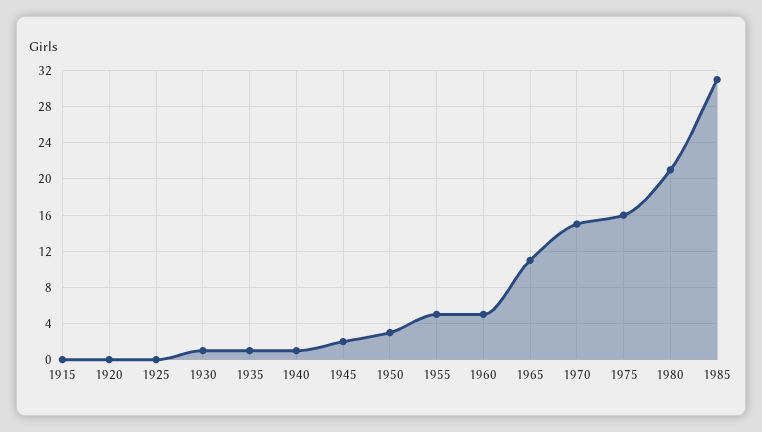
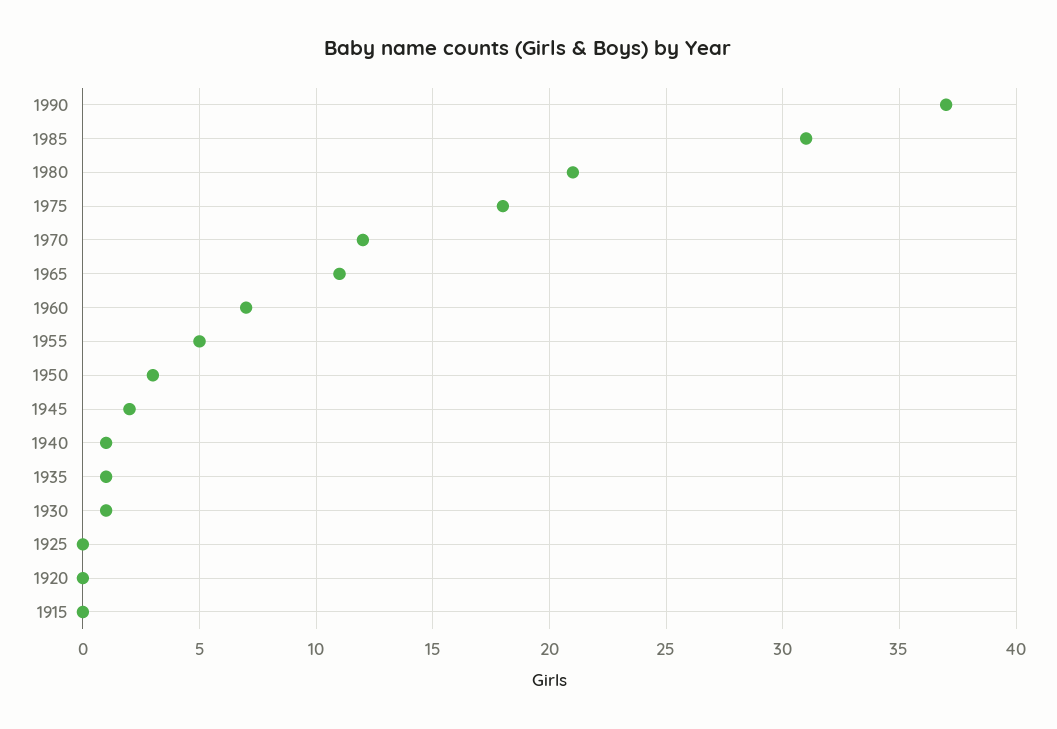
1960: 5 -> 7
1970: 15 -> 12
1975: 16 -> 18
1990: none -> 37

